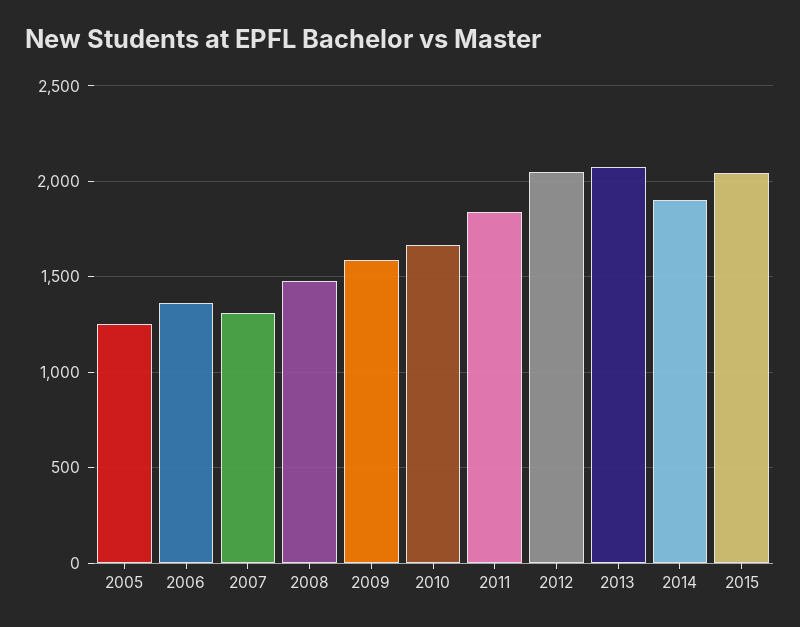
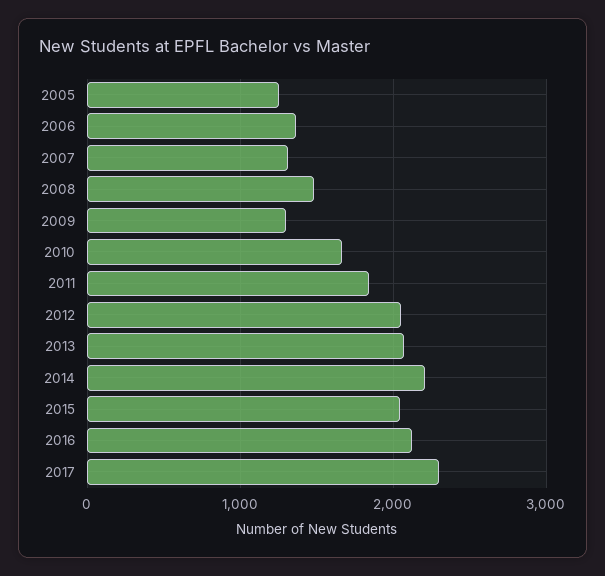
2009: 1600 -> 1300
2014: 1900 -> 2200
2016: none -> 2100
2017: none -> 2300

